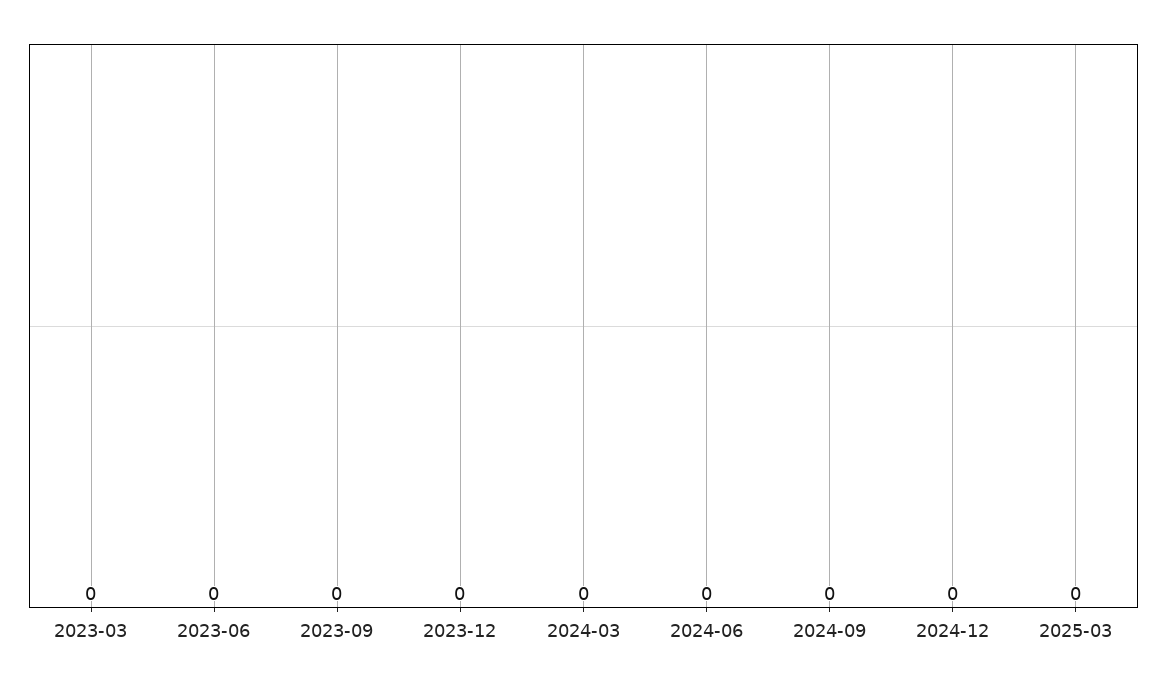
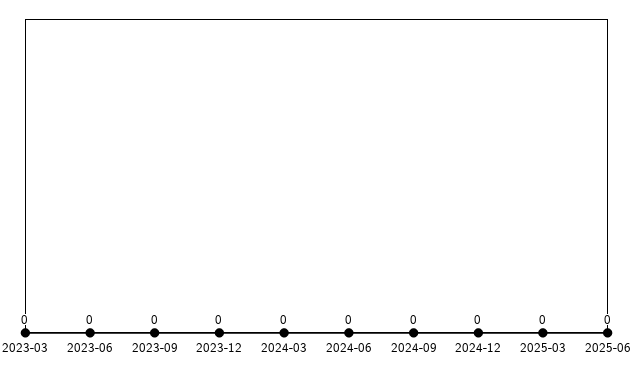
2025-06: none -> 0

